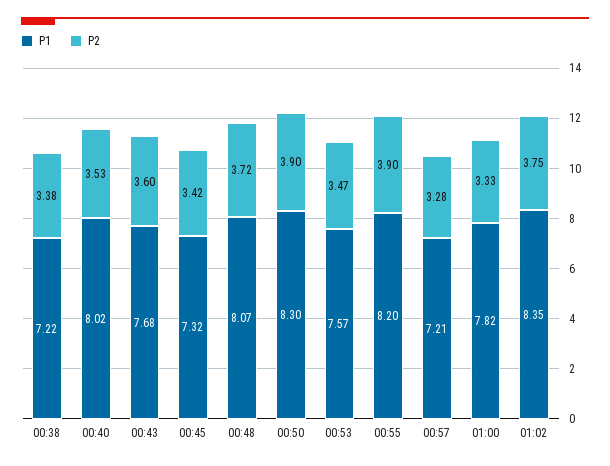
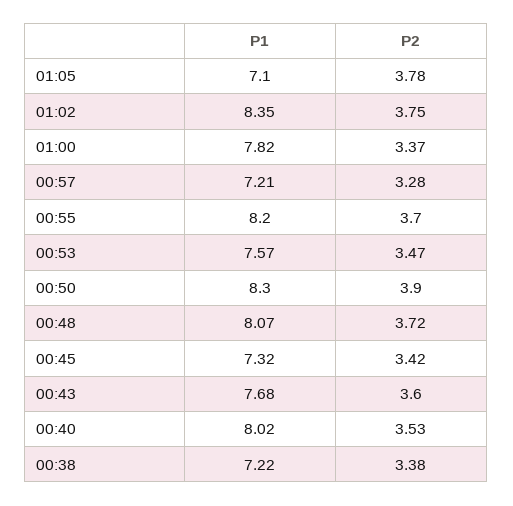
P2, 00:55: 3.9 -> 3.7
P2, 01:00: 3.33 -> 3.37
P1, 01:05: none -> 7.1
P2, 01:05: none -> 3.78

